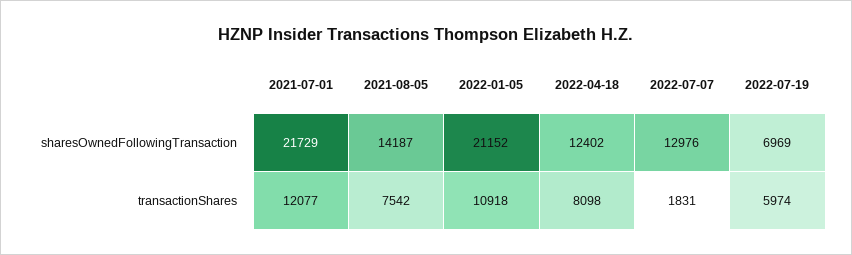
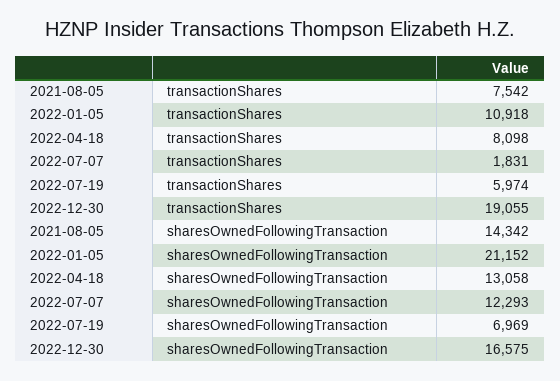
2021-07-01, sharesOwnedFollowingTransaction: 21729 -> none
2021-08-05, sharesOwnedFollowingTransaction: 14187 -> 14342
2022-04-18, sharesOwnedFollowingTransaction: 12402 -> 13058
2022-07-07, sharesOwnedFollowingTransaction: 12976 -> 12293
2021-07-01, transactionShares: 12077 -> none
2022-12-30, transactionShares: none -> 19055
2022-12-30, sharesOwnedFollowingTransaction: none -> 16575

